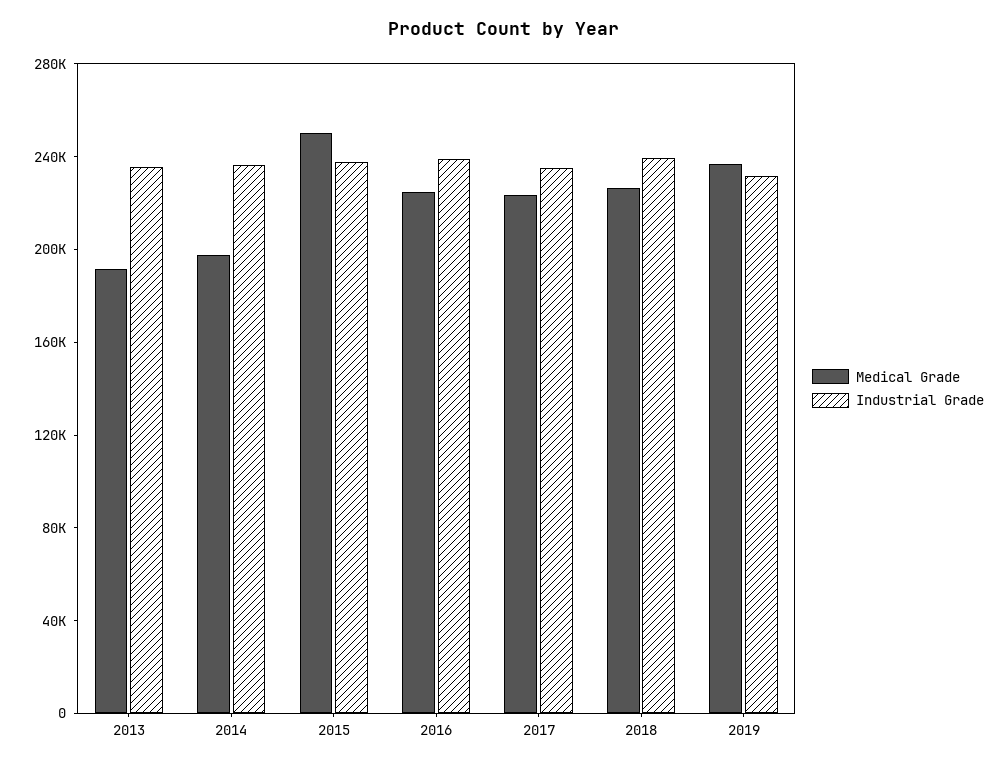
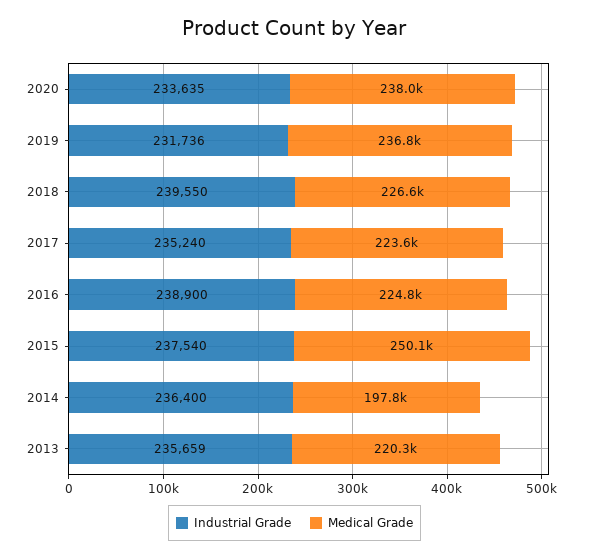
Medical Grade, 2013: 190000 -> 220300
Industrial Grade, 2020: none -> 233635
Medical Grade, 2020: none -> 238000

